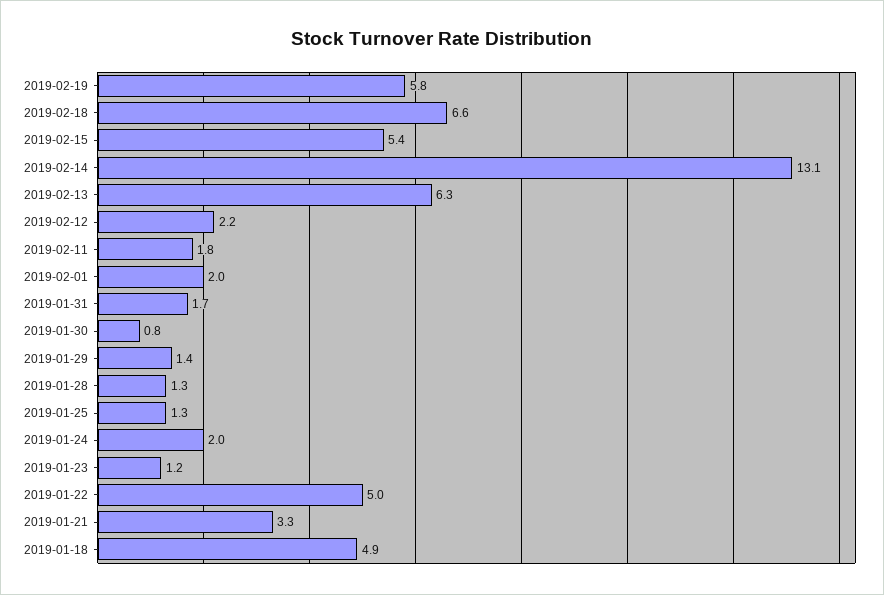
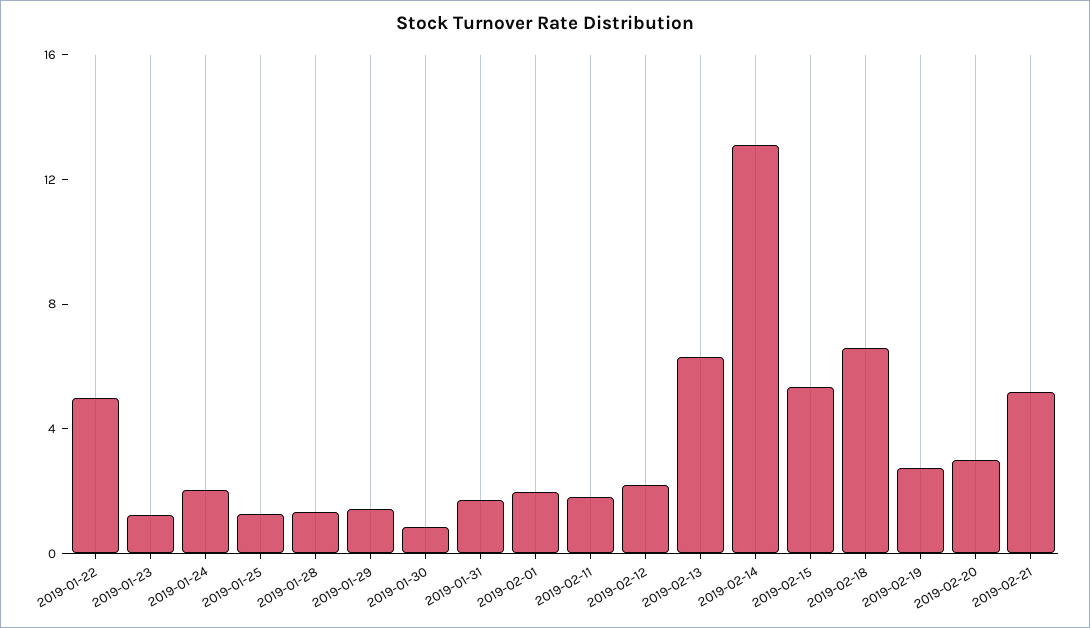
2019-02-19: 5.8 -> 3
2019-01-21: 3.3 -> none
2019-01-18: 4.9 -> none
2019-02-20: none -> 3
2019-02-21: none -> 5

